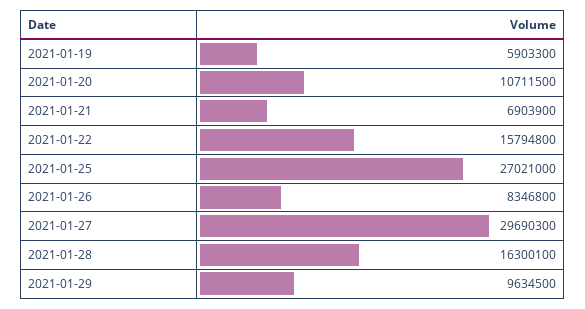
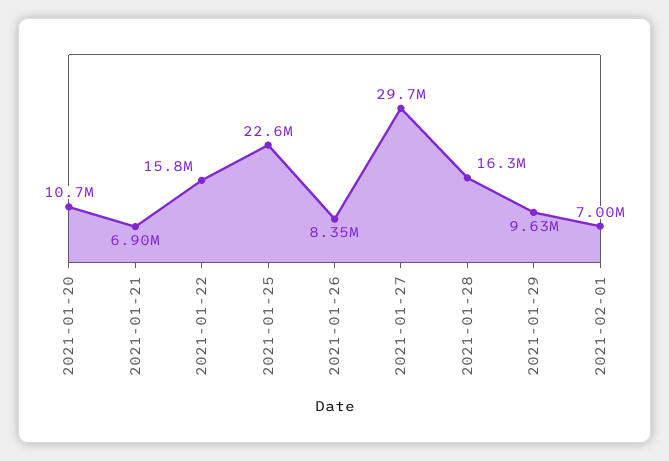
2021-01-19: 5903300 -> none
2021-01-25: 27021000 -> 22600000
2021-02-01: none -> 7000000

